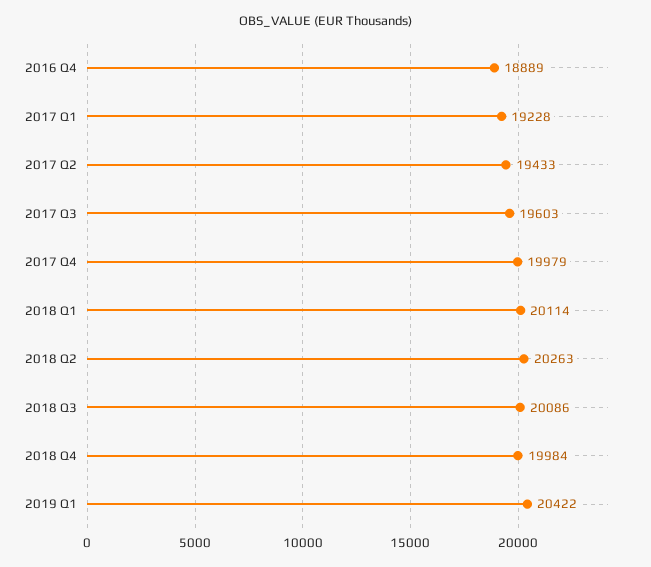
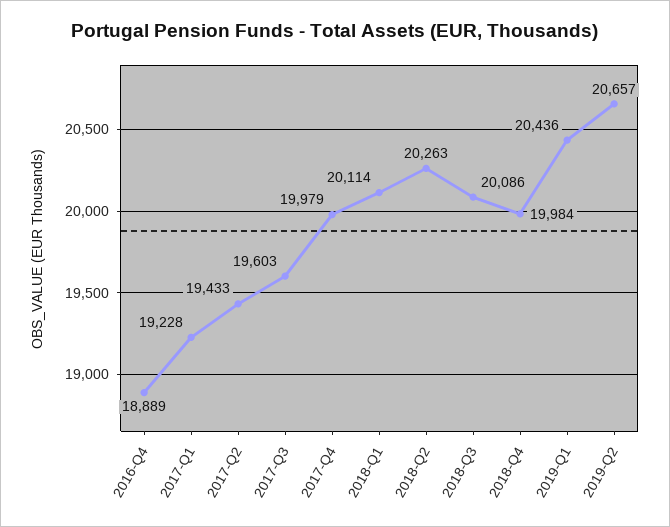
2019 Q1: 20422 -> 20436
2019-Q2: none -> 20657

